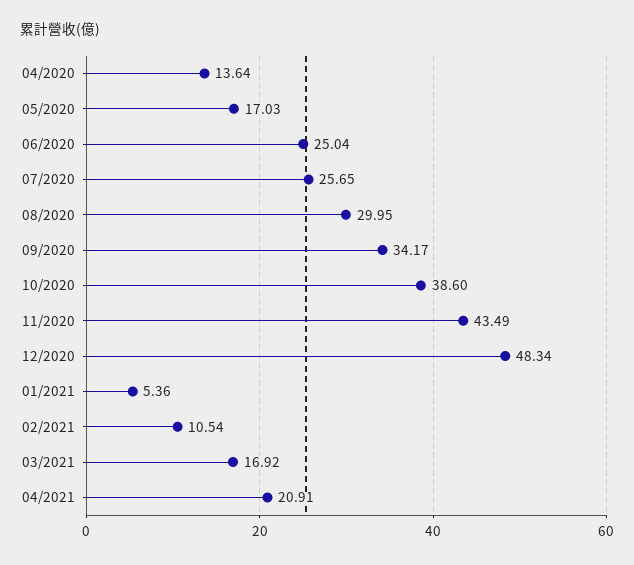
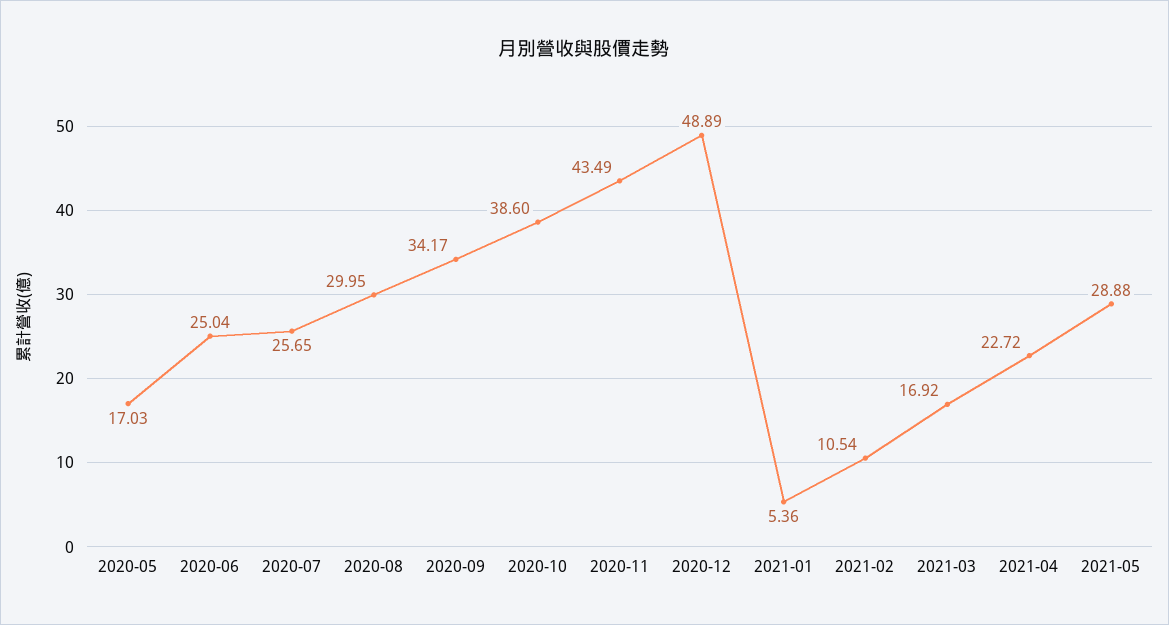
04/2020: 13.64 -> none
12/2020: 48.34 -> 48.89
04/2021: 20.91 -> 22.72
2021-05: none -> 28.88

